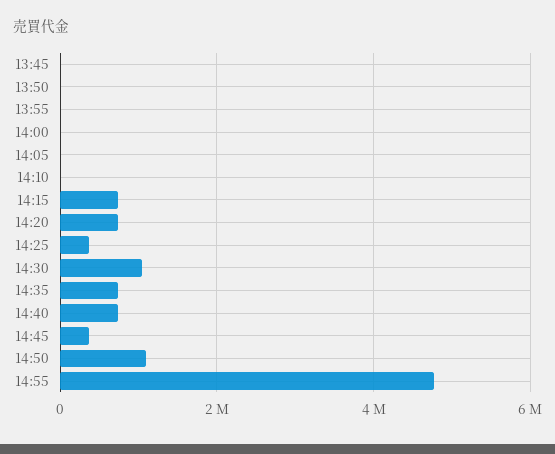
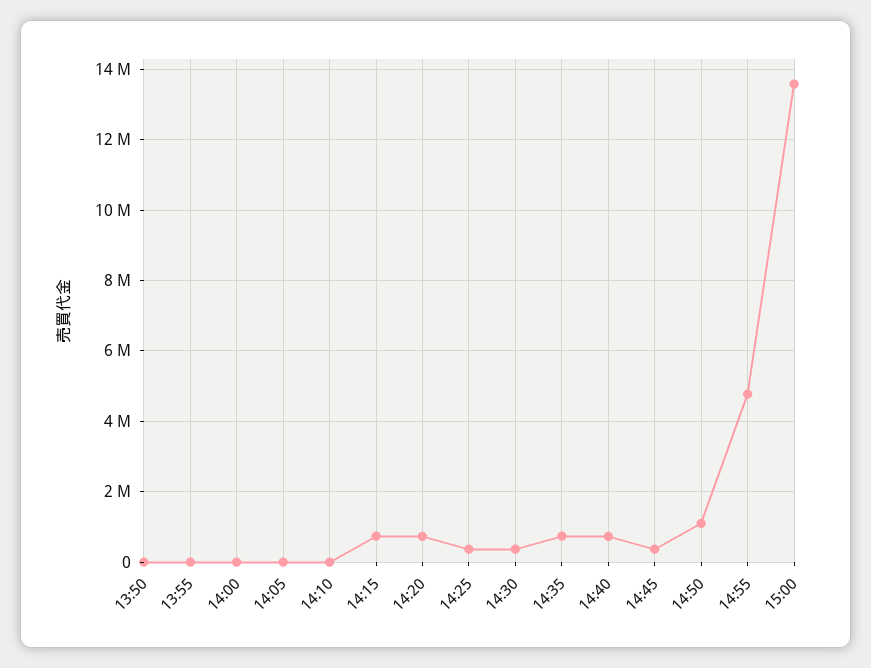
13:45: 0 -> none
14:30: 1000000 -> 400000
15:00: none -> 13600000

